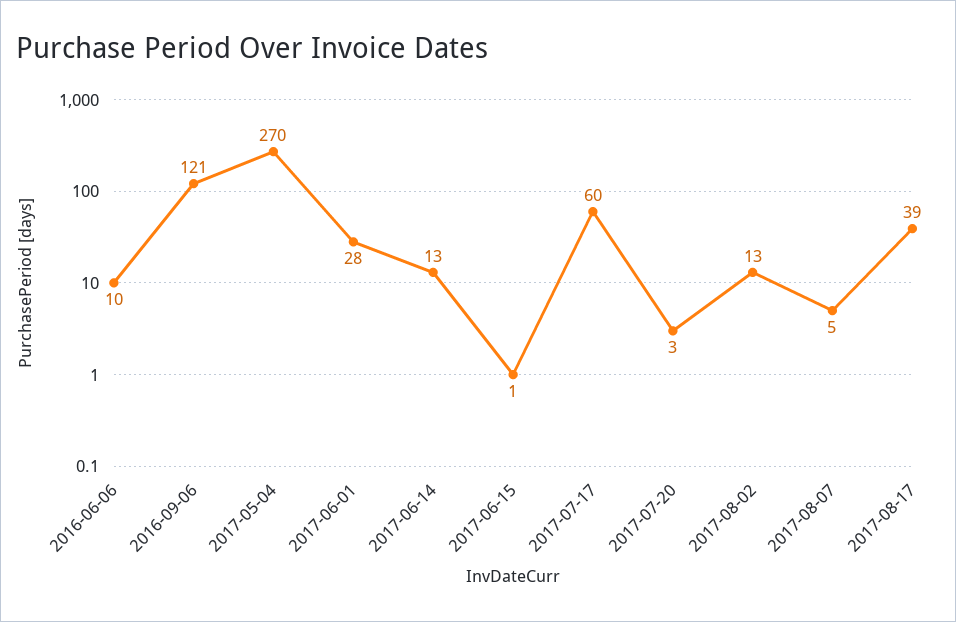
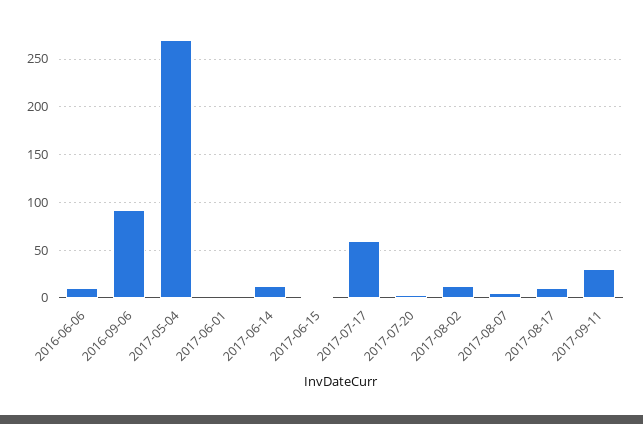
2016-09-06: 121 -> 90
2017-06-01: 28 -> 0
2017-08-17: 39 -> 10
2017-09-11: none -> 30

